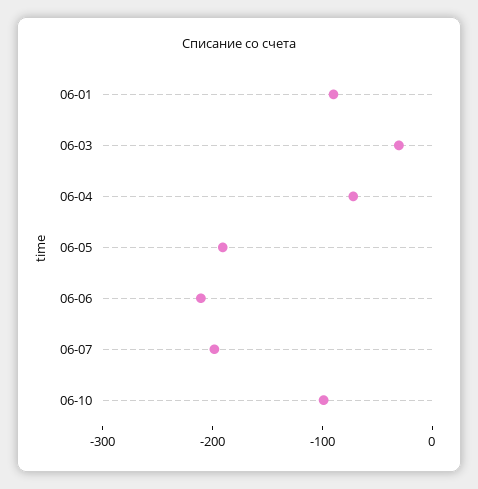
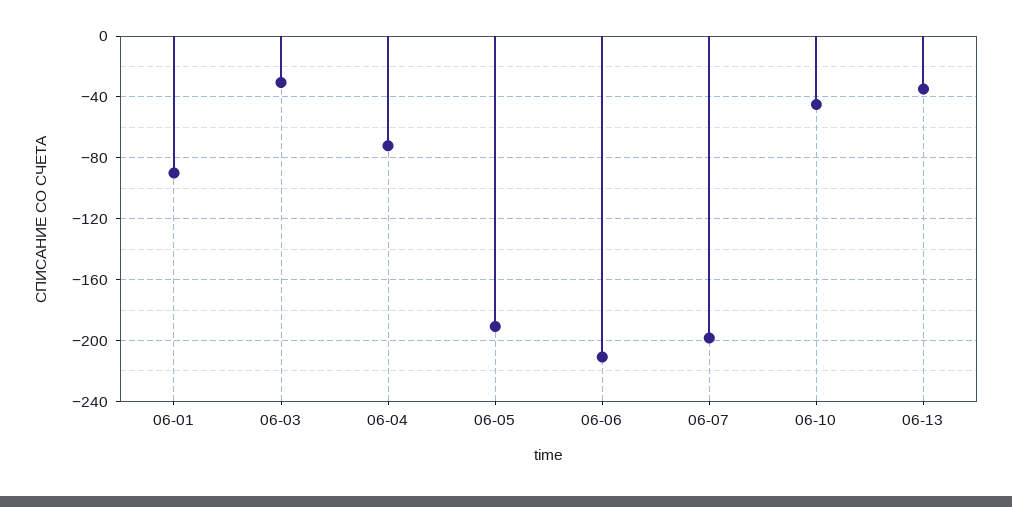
06-10: -100 -> -45
06-13: none -> -35

